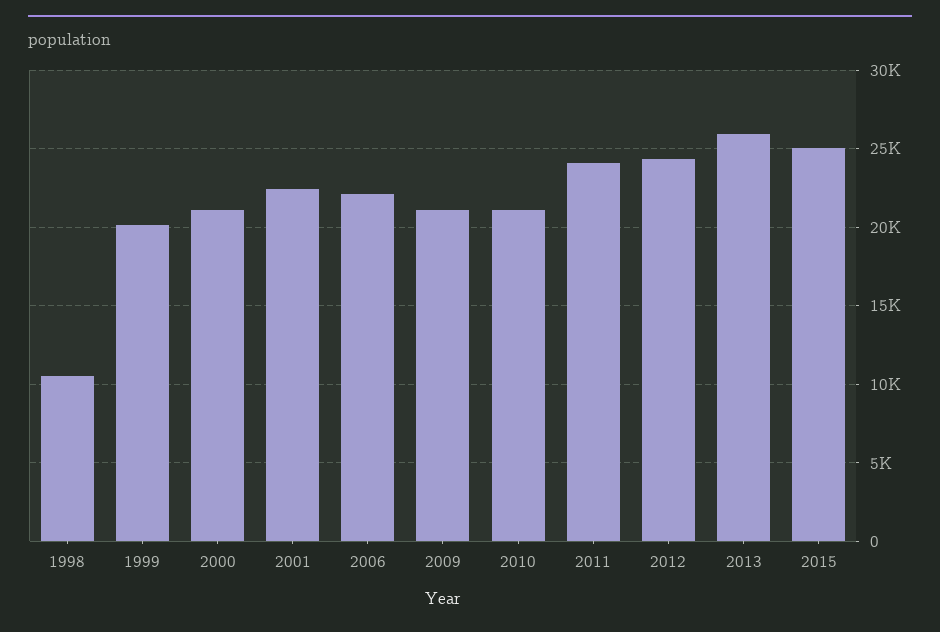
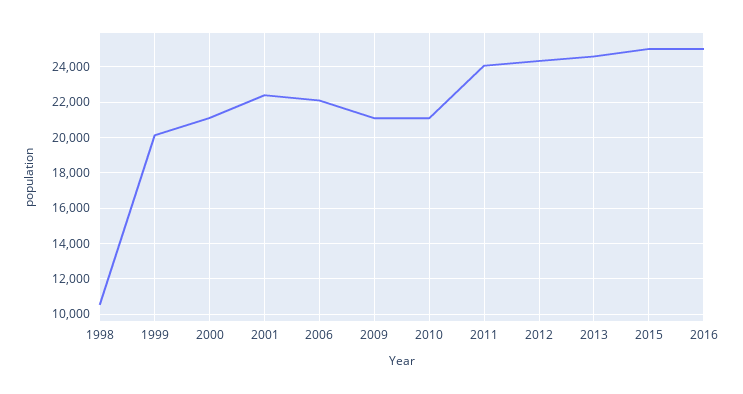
2013: 26000 -> 24500
2016: none -> 25000

